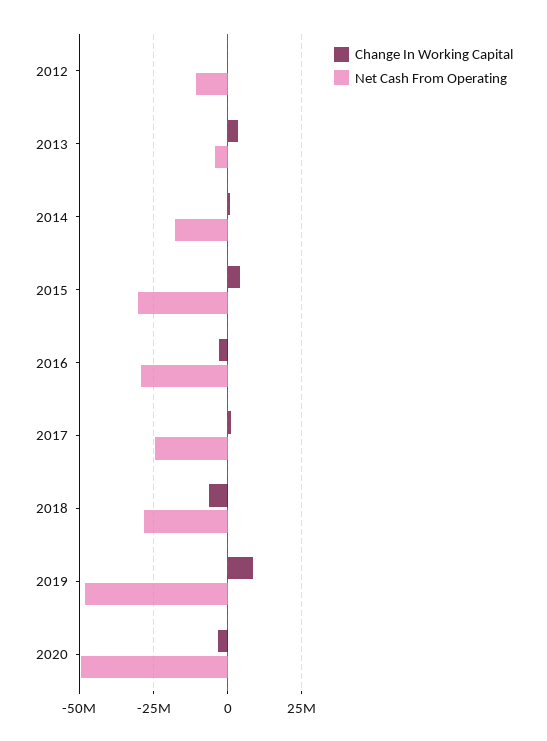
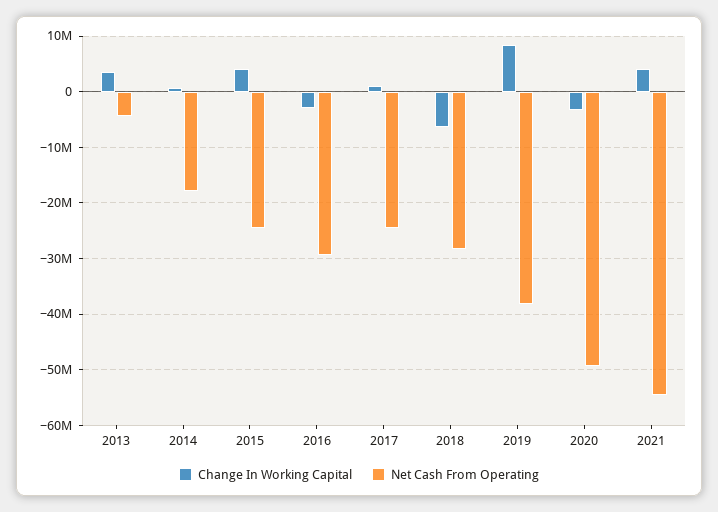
Change In Working Capital, 2012: 0 -> none
Net Cash From Operating, 2012: -10000000 -> none
Net Cash From Operating, 2015: -30000000 -> -24000000
Net Cash From Operating, 2019: -47500000 -> -38000000
Change In Working Capital, 2021: none -> 4000000
Net Cash From Operating, 2021: none -> -54000000

